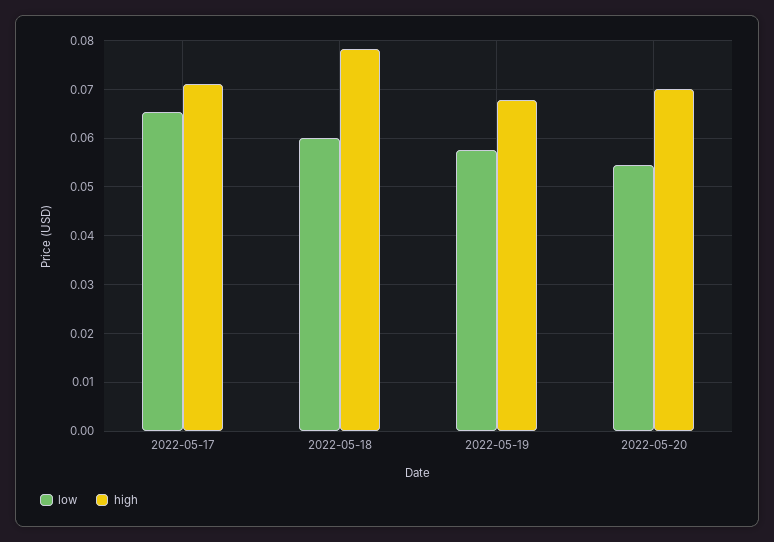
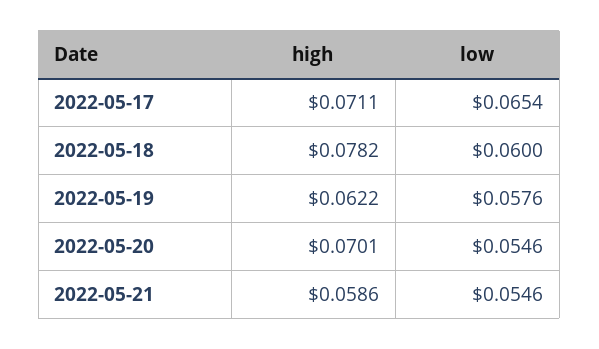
high, 2022-05-19: 0.068 -> 0.0622
high, 2022-05-21: none -> 0.0586
low, 2022-05-21: none -> 0.0546

